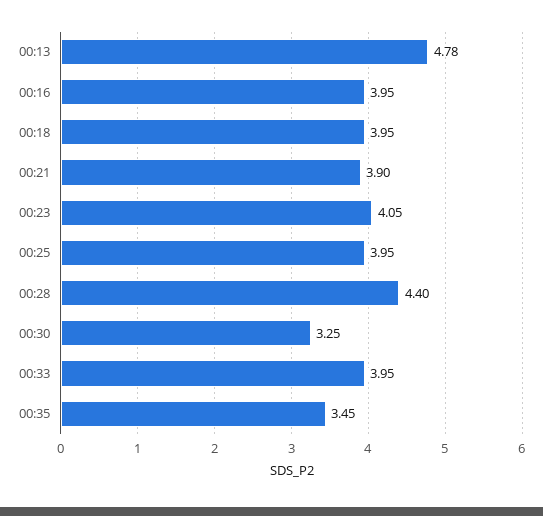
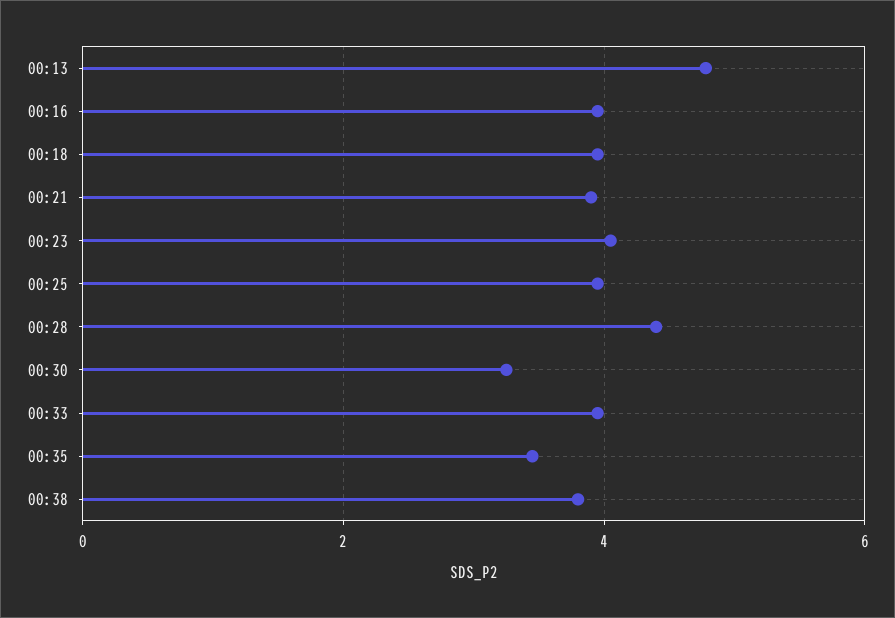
00:38: none -> 3.8

